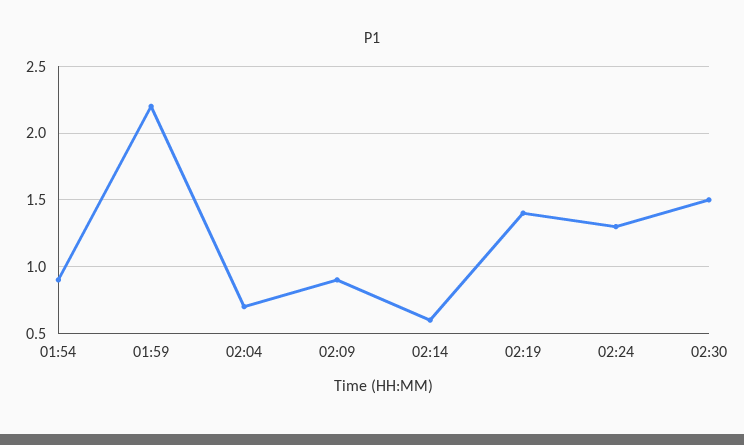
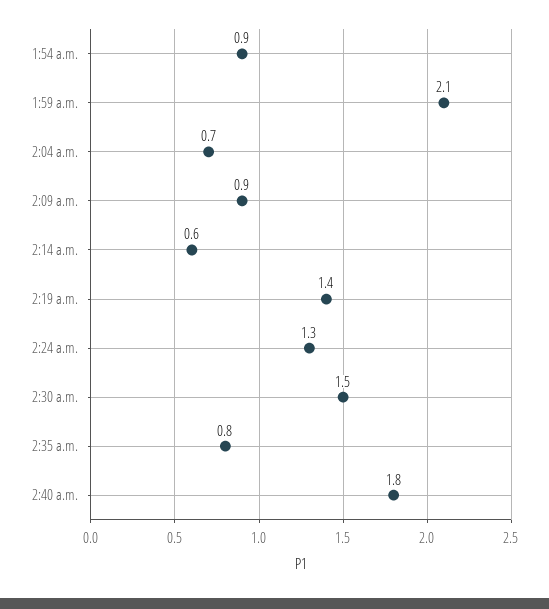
01:59: 2.2 -> 2.1
2:35 a.m.: none -> 0.8
2:40 a.m.: none -> 1.8

